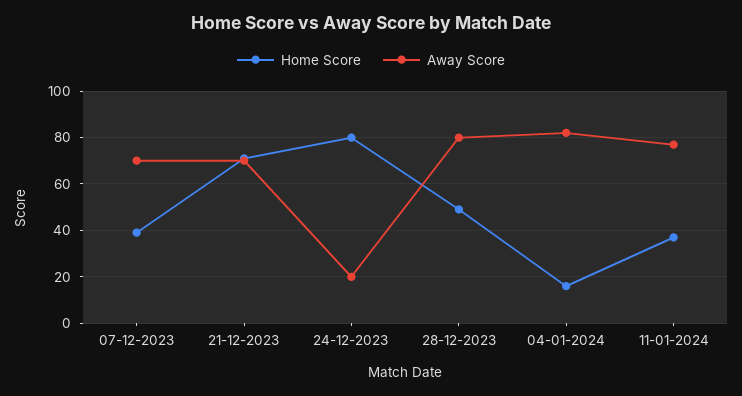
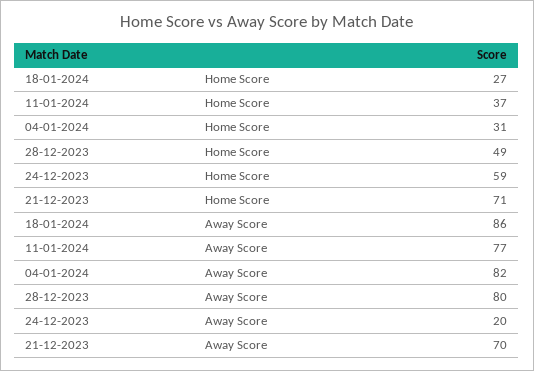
Home Score, 07-12-2023: 40 -> none
Away Score, 07-12-2023: 70 -> none
Home Score, 24-12-2023: 80 -> 59
Home Score, 04-01-2024: 15 -> 31
Home Score, 18-01-2024: none -> 27
Away Score, 18-01-2024: none -> 86

